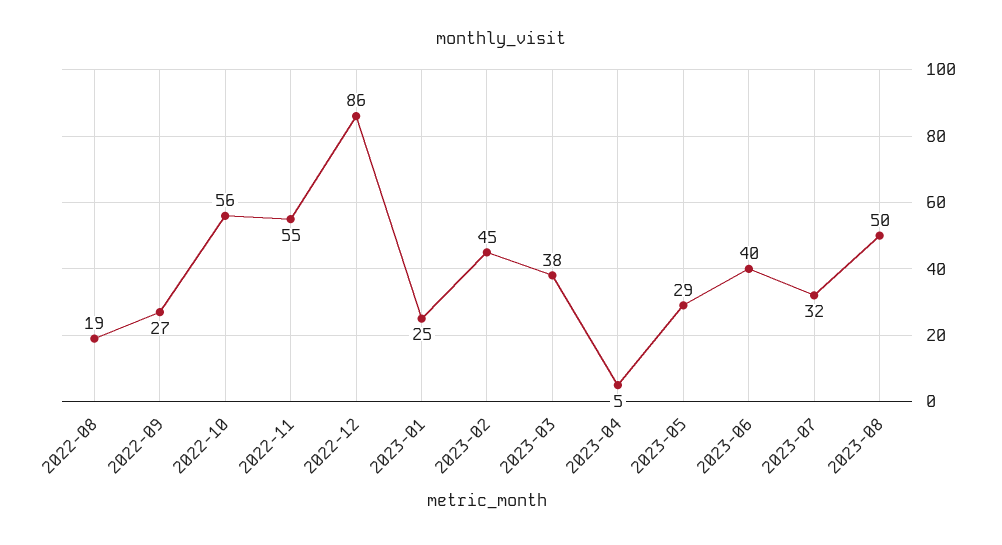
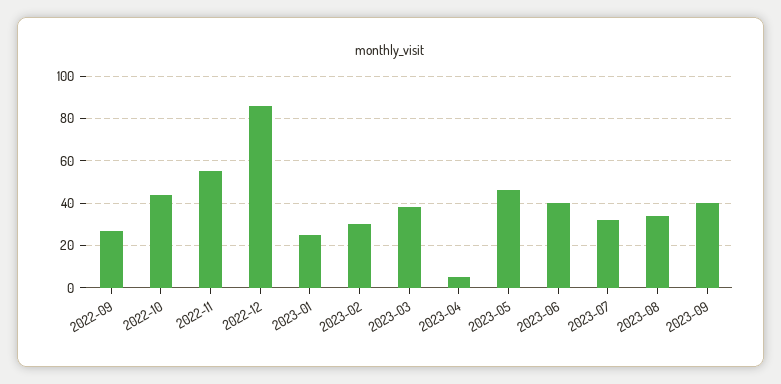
2022-08: 19 -> none
2022-10: 56 -> 45
2023-02: 45 -> 30
2023-05: 29 -> 45
2023-08: 50 -> 35
2023-09: none -> 40

